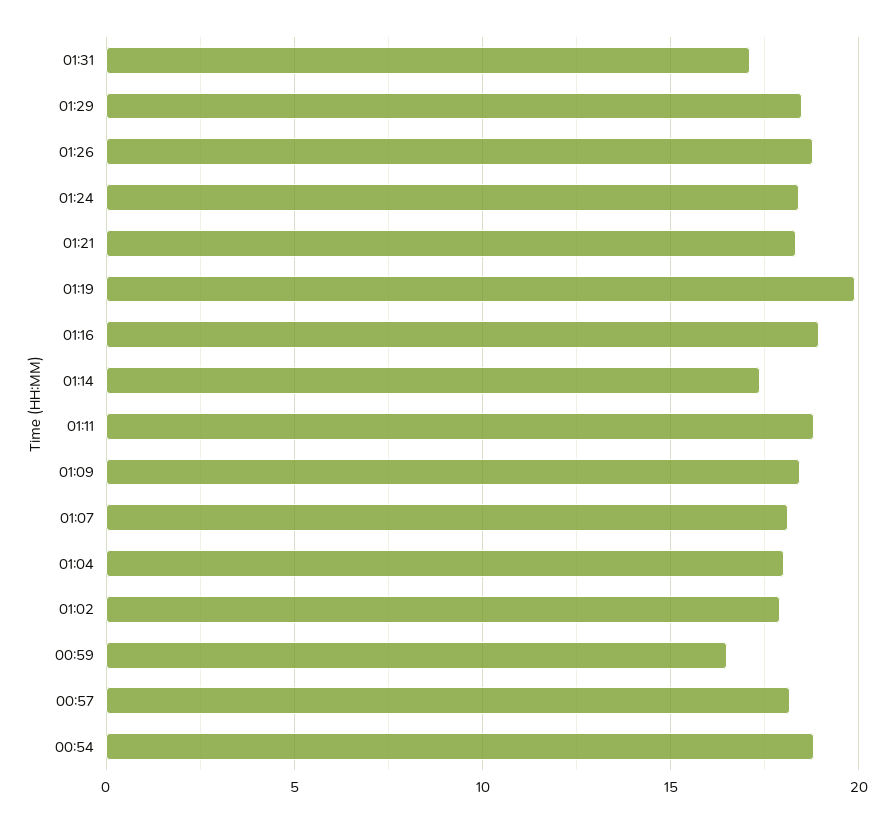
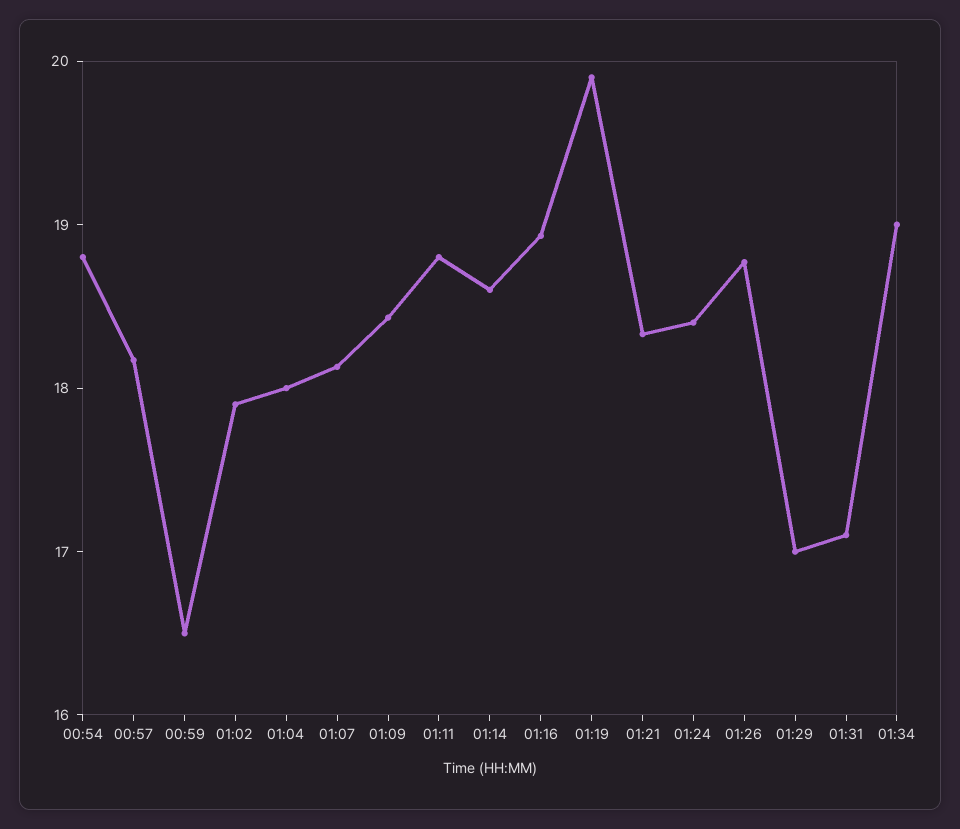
01:29: 18.5 -> 17
01:14: 17.5 -> 18.6
01:34: none -> 19

